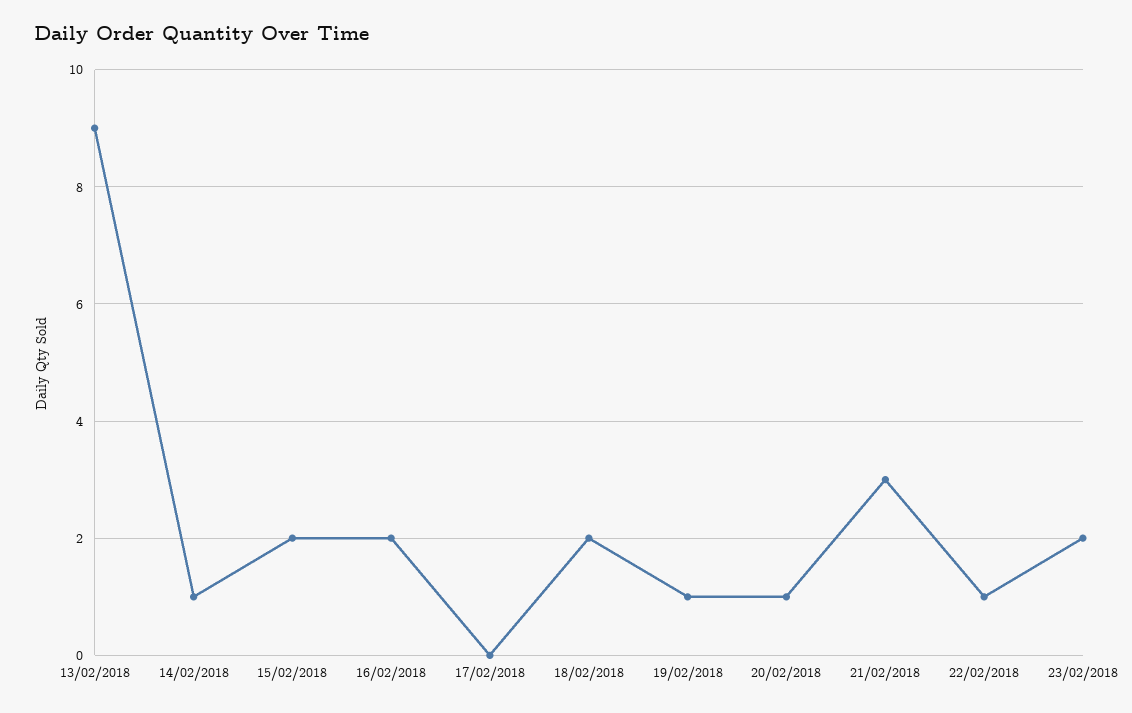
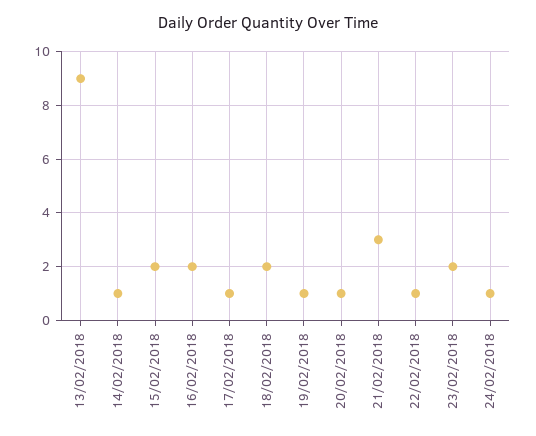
17/02/2018: 0 -> 1
24/02/2018: none -> 1

